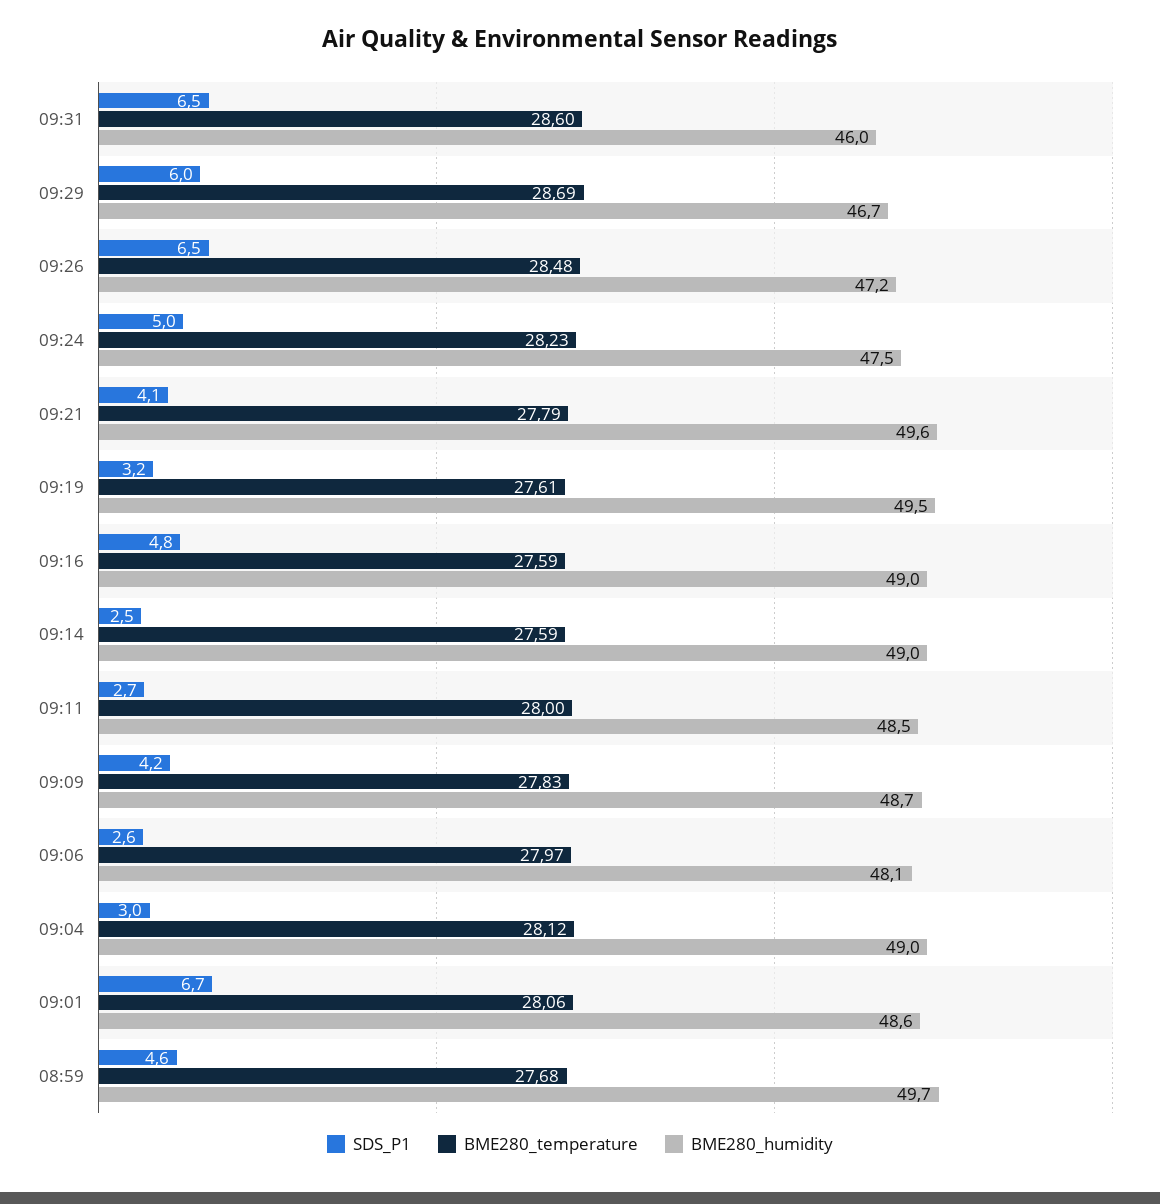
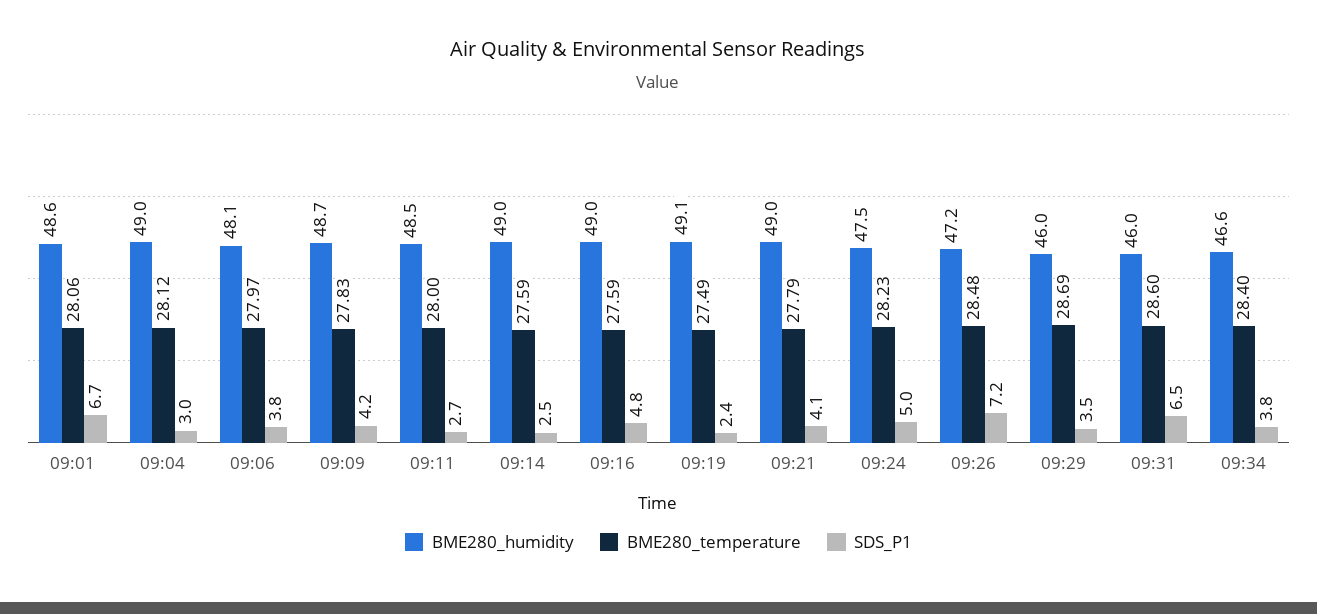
SDS_P1, 09:29: 6 -> 3.5
BME280_humidity, 09:29: 46.7 -> 46
SDS_P1, 09:26: 6.5 -> 7.2
BME280_humidity, 09:21: 49.6 -> 49
SDS_P1, 09:19: 3.2 -> 2.4
BME280_temperature, 09:19: 27.61 -> 27.49
BME280_humidity, 09:19: 49.5 -> 49.1
SDS_P1, 09:06: 2.6 -> 3.8
SDS_P1, 08:59: 4.6 -> none
BME280_temperature, 08:59: 27.68 -> none
BME280_humidity, 08:59: 49.7 -> none
BME280_humidity, 09:34: none -> 46.6
BME280_temperature, 09:34: none -> 28.4
SDS_P1, 09:34: none -> 3.8

